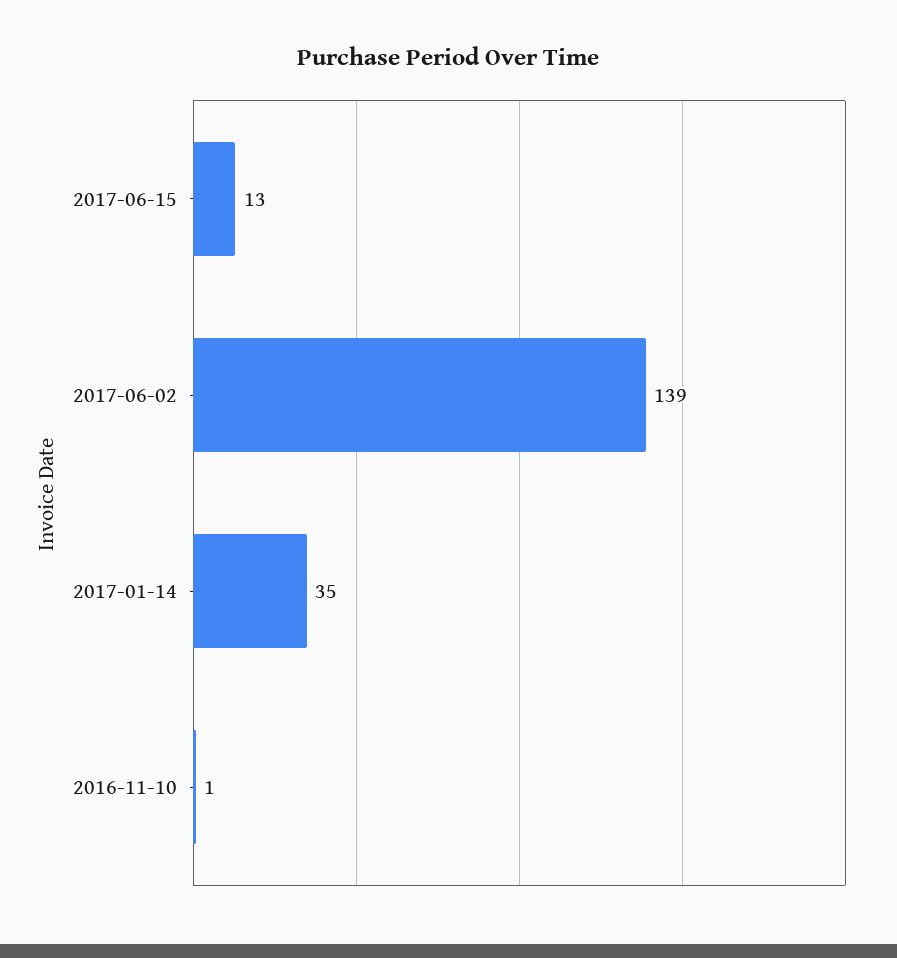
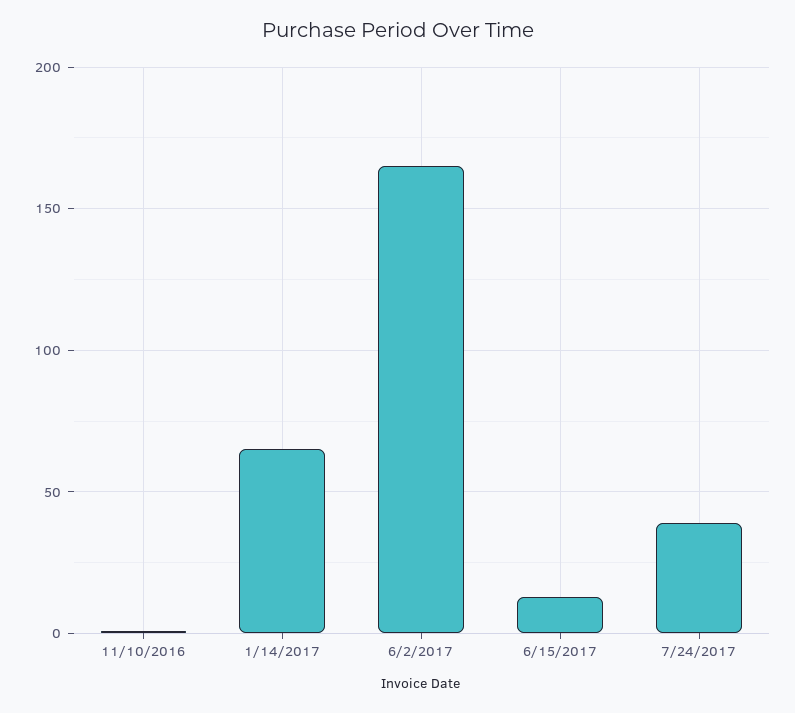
2017-06-02: 139 -> 165
2017-01-14: 35 -> 65
7/24/2017: none -> 40

